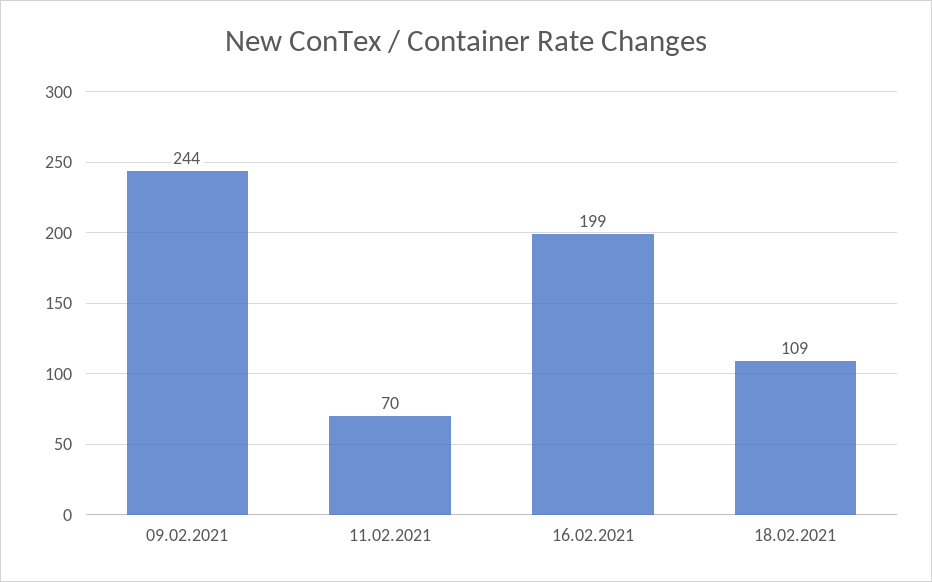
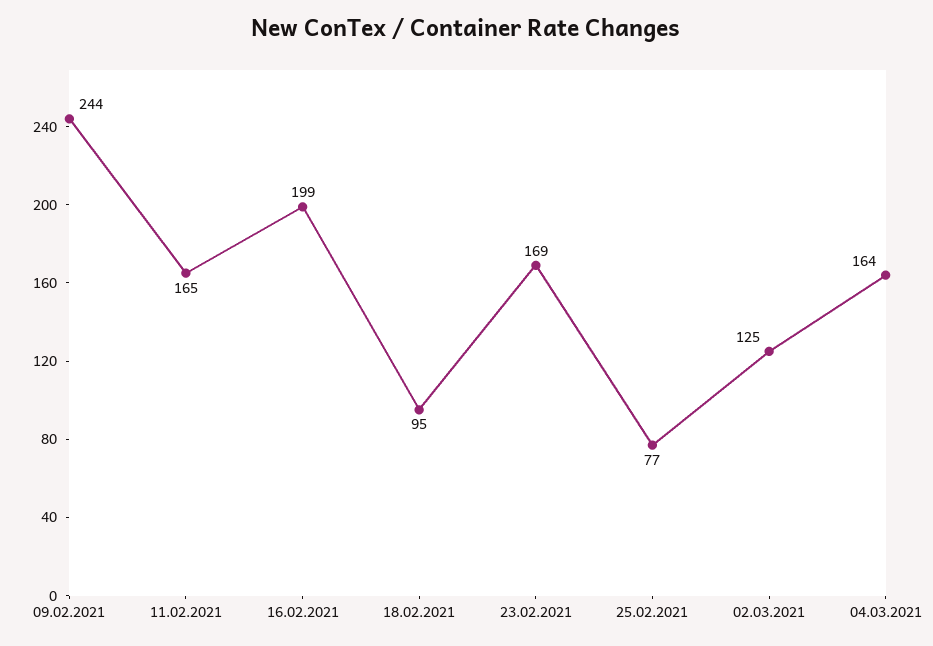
11.02.2021: 70 -> 165
18.02.2021: 109 -> 95
23.02.2021: none -> 169
25.02.2021: none -> 77
02.03.2021: none -> 125
04.03.2021: none -> 164

